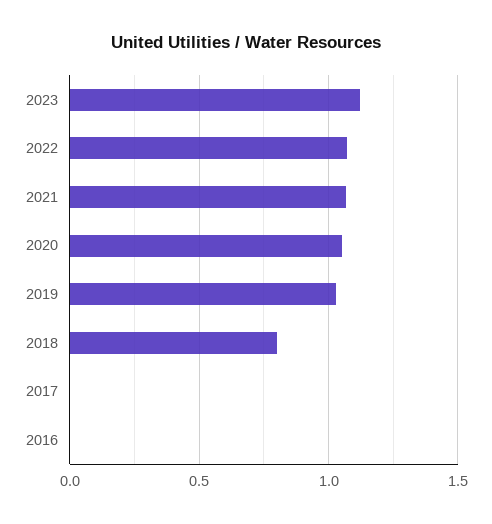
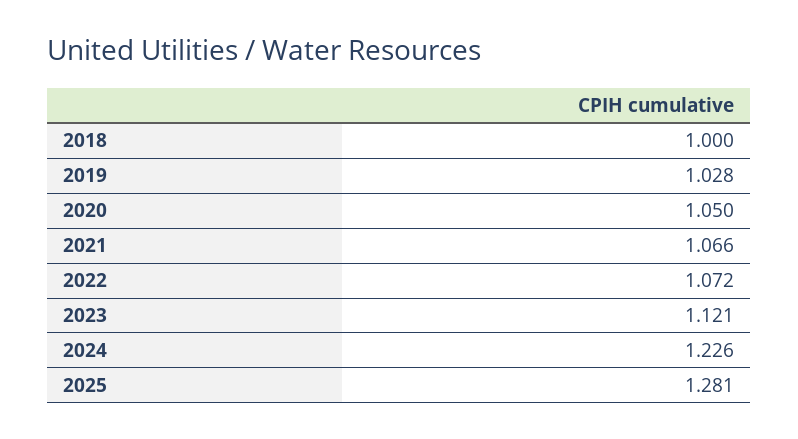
2018: 0.8 -> 1
2017: 0 -> none
2016: 0 -> none
2024: none -> 1.226
2025: none -> 1.281

